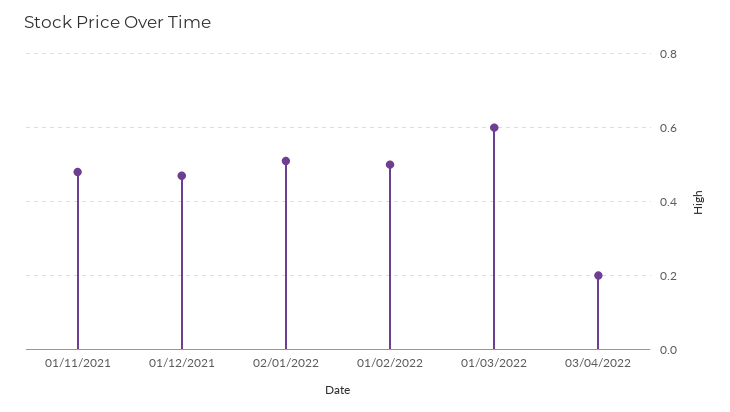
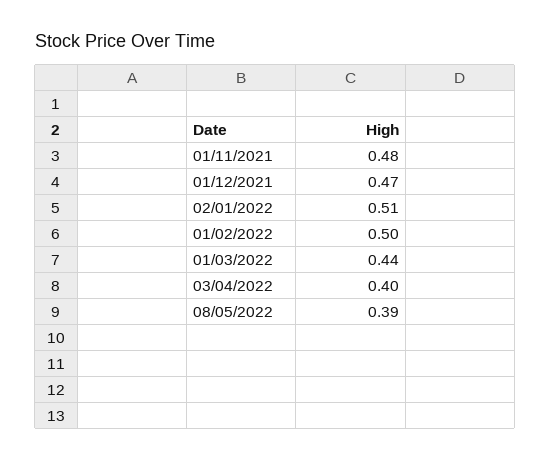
01/03/2022: 0.6 -> 0.44
03/04/2022: 0.2 -> 0.4
08/05/2022: none -> 0.39

